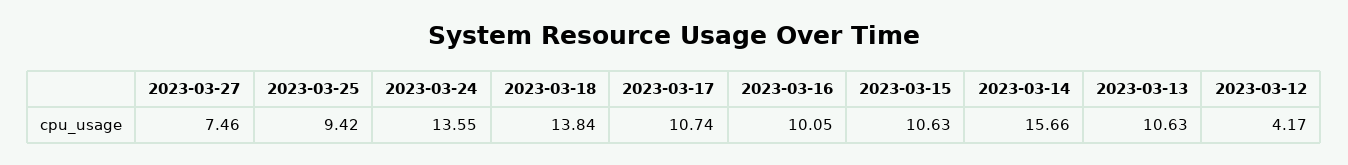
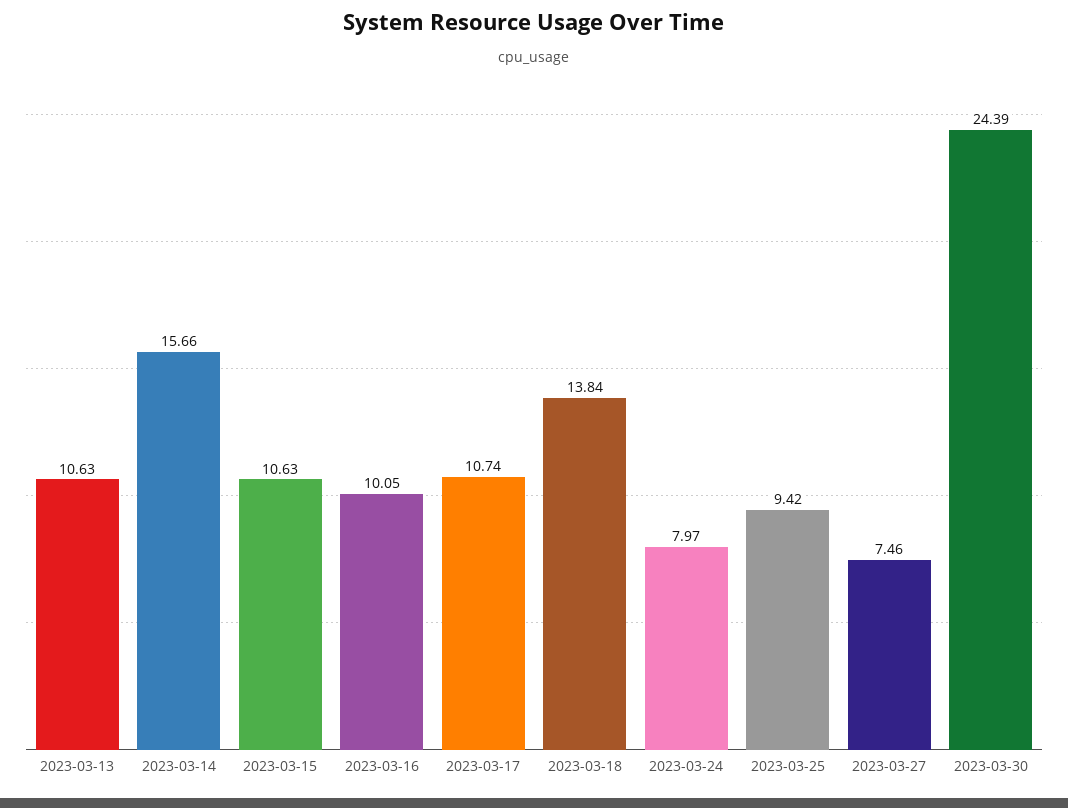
2023-03-24: 13.55 -> 7.97
2023-03-12: 4.17 -> none
2023-03-30: none -> 24.39

